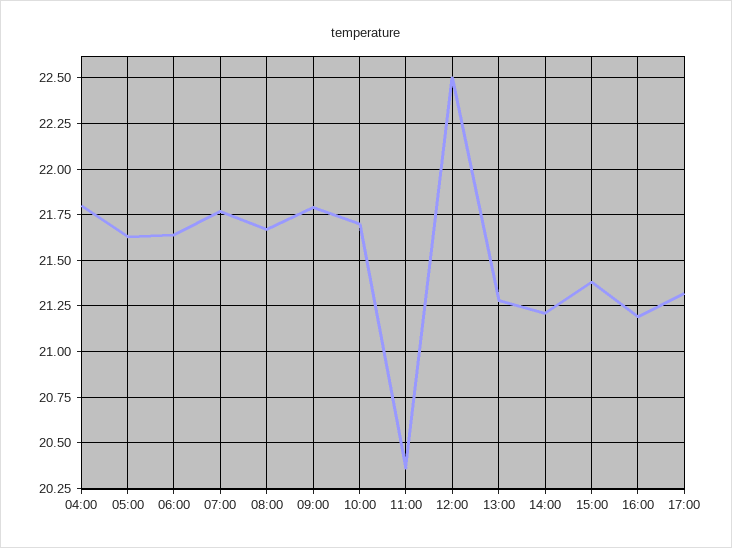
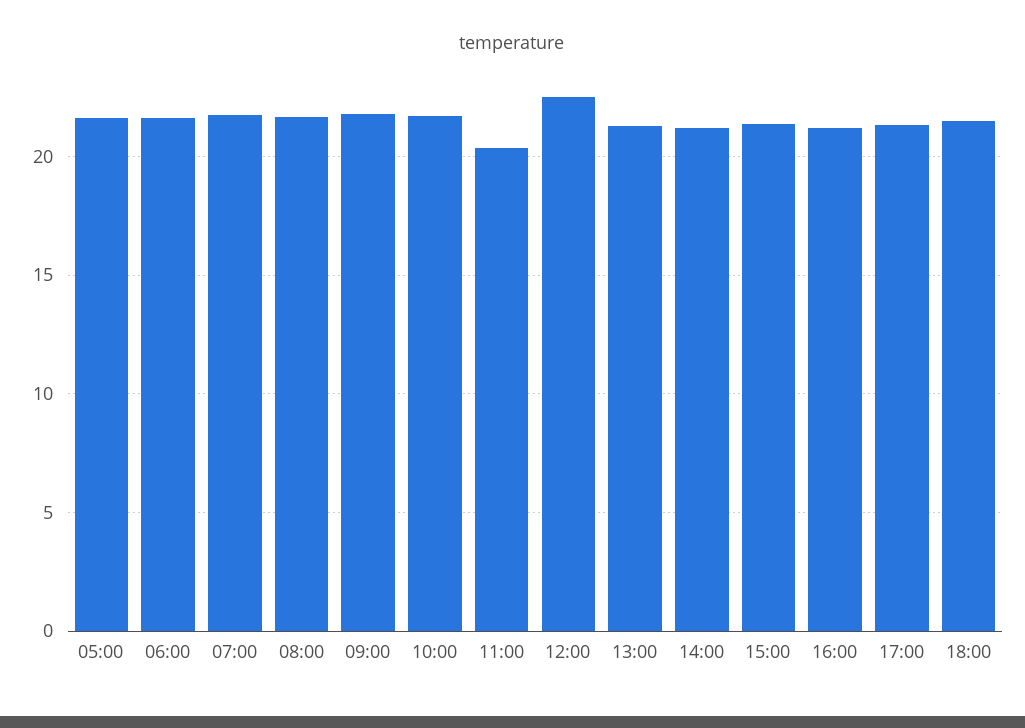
04:00: 21.8 -> none
18:00: none -> 21.5

